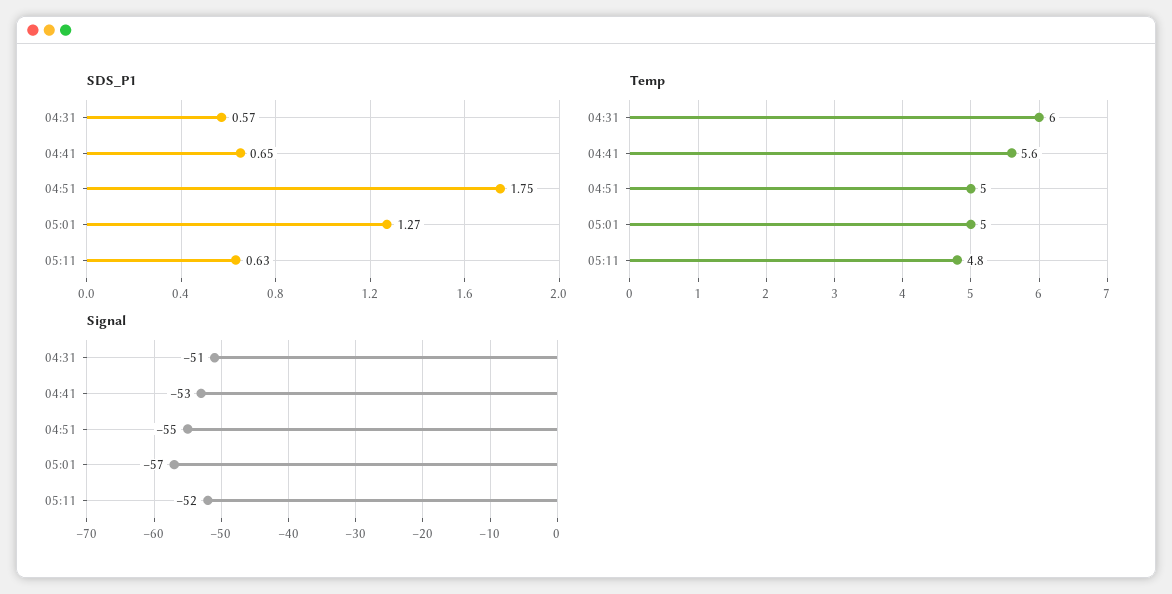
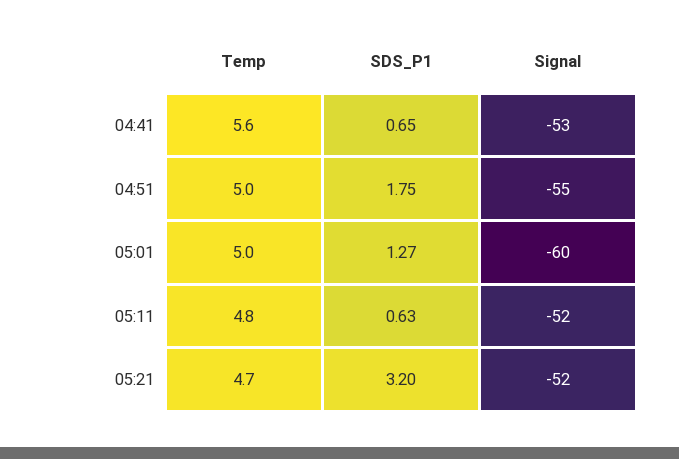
SDS_P1, 04:31: 0.57 -> none
Temp, 04:31: 6 -> none
Signal, 04:31: -51 -> none
Signal, 05:01: -57 -> -60
Temp, 05:21: none -> 4.7
SDS_P1, 05:21: none -> 3.2
Signal, 05:21: none -> -52

